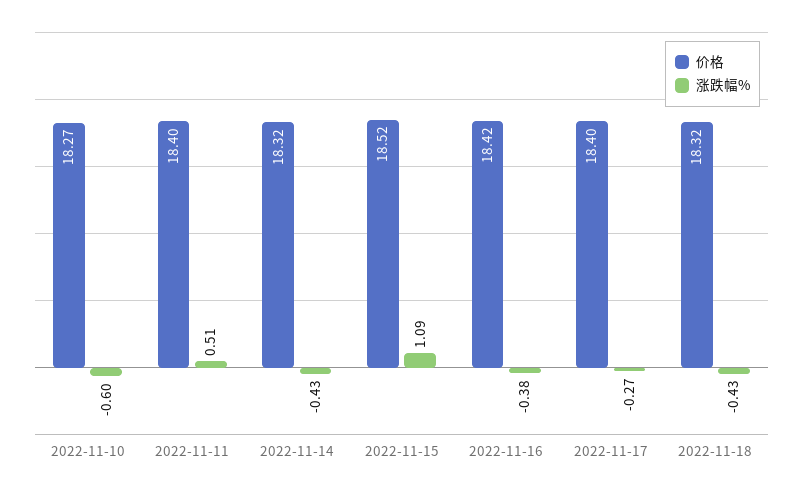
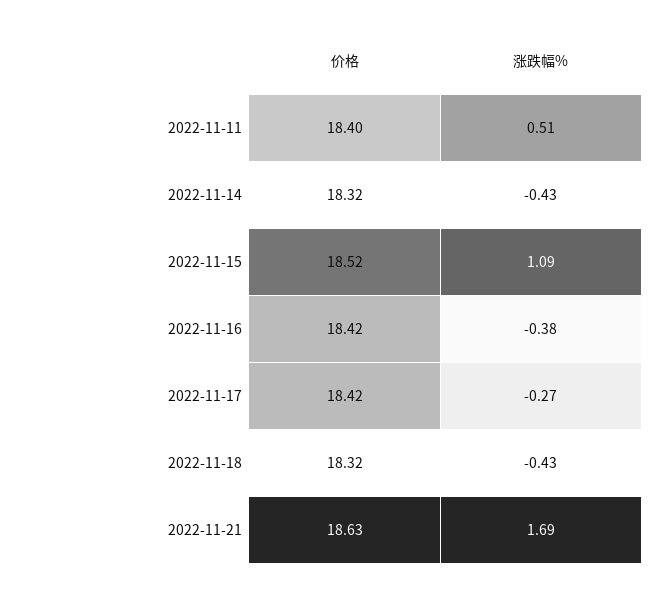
价格, 2022-11-10: 18.27 -> none
涨跌幅%, 2022-11-10: -0.6 -> none
价格, 2022-11-17: 18.4 -> 18.42
价格, 2022-11-21: none -> 18.63
涨跌幅%, 2022-11-21: none -> 1.69

